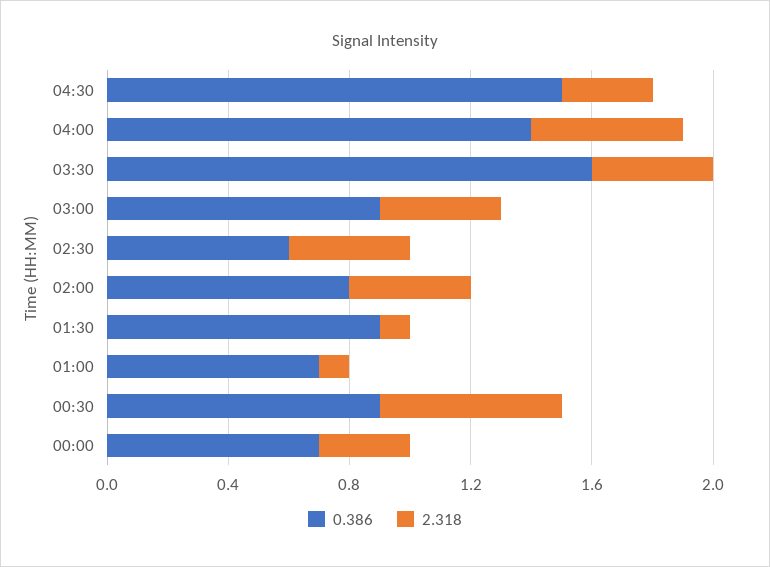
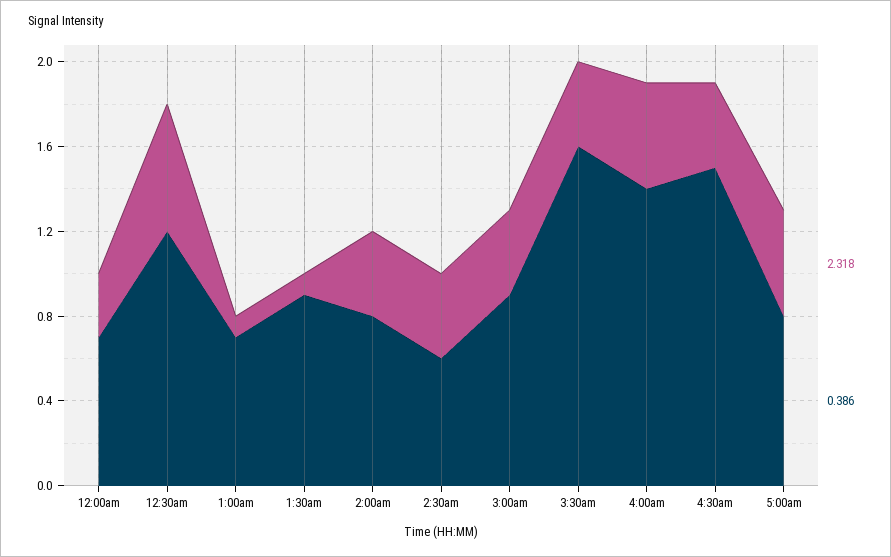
2.318, 04:30: 0.3 -> 0.4
0.386, 00:30: 0.9 -> 1.2
2.318, 5:00am: none -> 0.5
0.386, 5:00am: none -> 0.8

